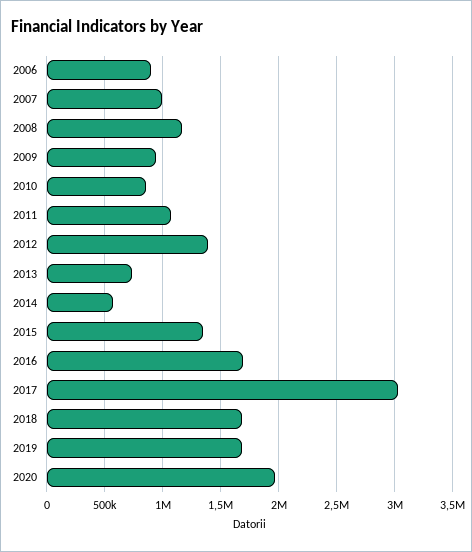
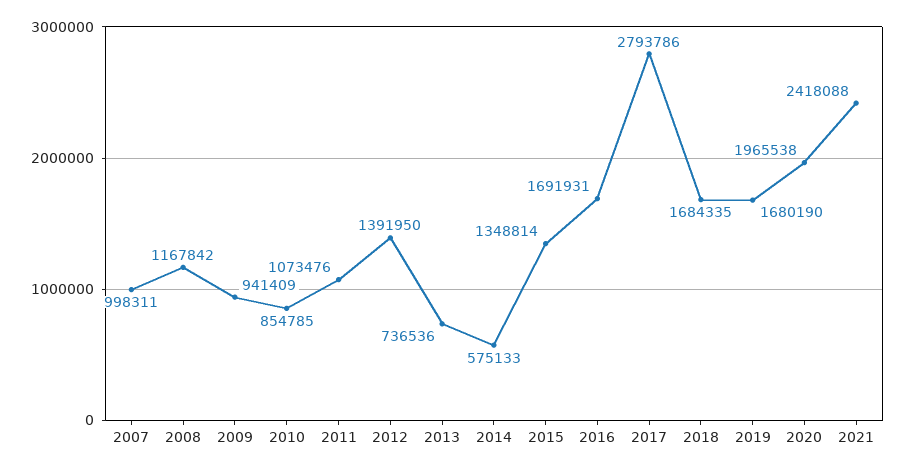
2006: 900000 -> none
2017: 3000000 -> 2793786
2021: none -> 2418088

